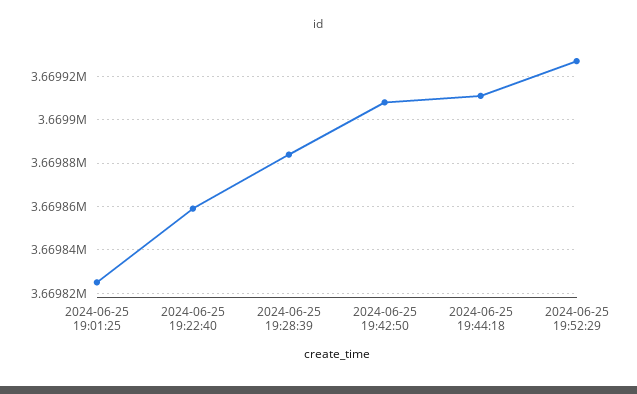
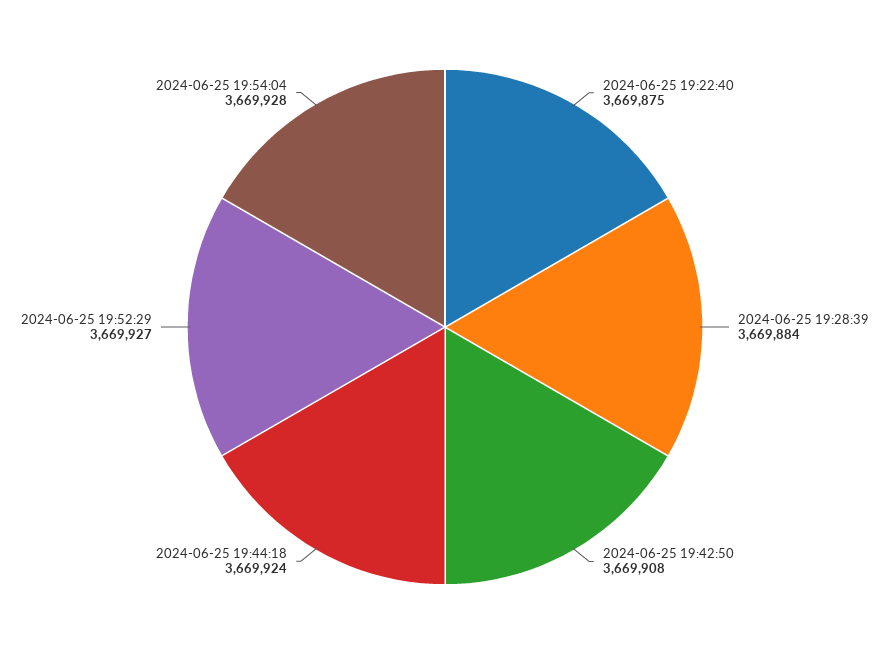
2024-06-25 19:01:25: 3669825 -> none
2024-06-25 19:22:40: 3669860 -> 3669875
2024-06-25 19:44:18: 3669910 -> 3669924
2024-06-25 19:54:04: none -> 3669928

